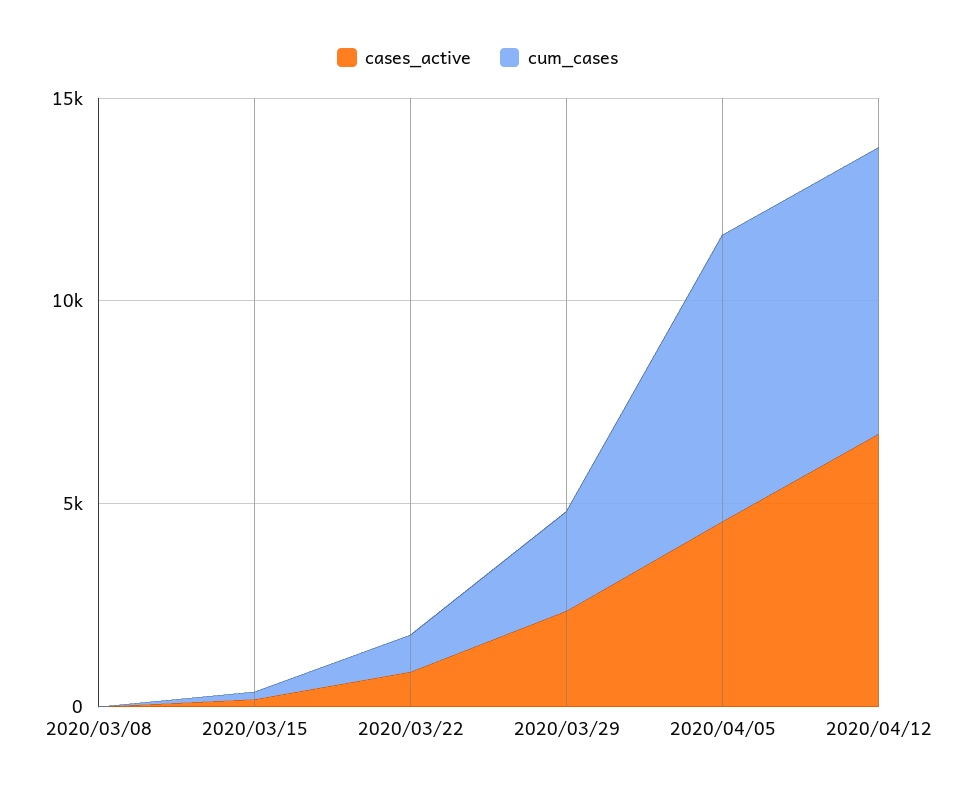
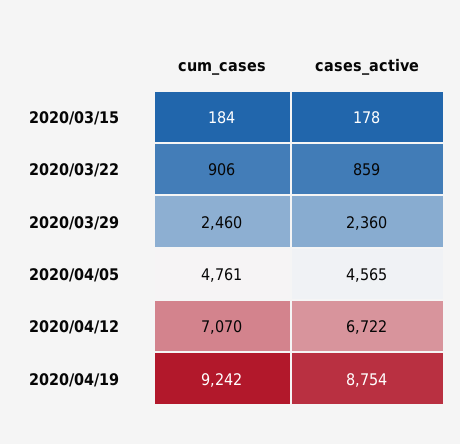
cases_active, 2020/03/08: 0 -> none
cum_cases, 2020/03/08: 0 -> none
cum_cases, 2020/04/05: 7000 -> 4761
cum_cases, 2020/04/19: none -> 9242
cases_active, 2020/04/19: none -> 8754

